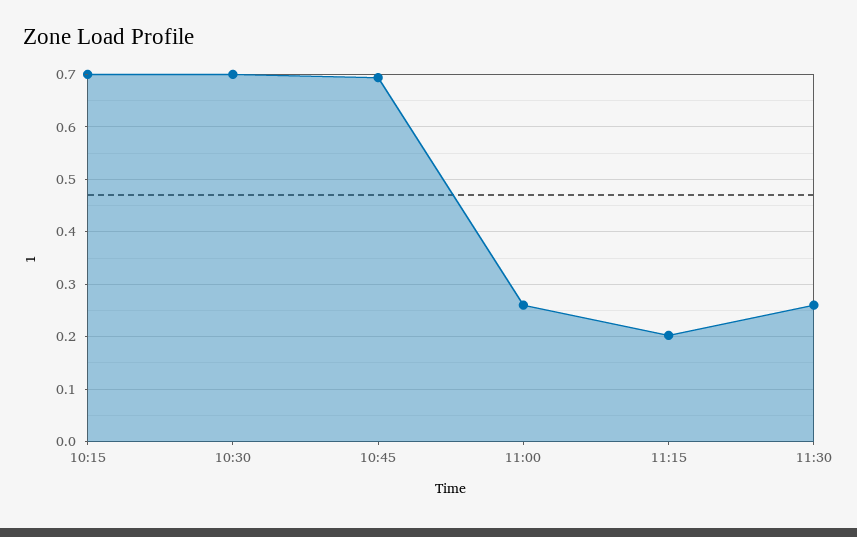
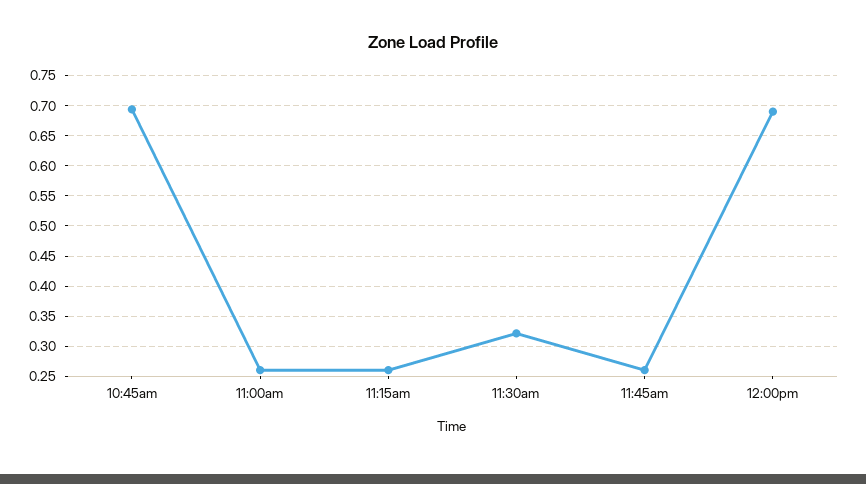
10:15: 0.7 -> none
10:30: 0.7 -> none
11:15: 0.2 -> 0.26
11:30: 0.26 -> 0.32
11:45am: none -> 0.26
12:00pm: none -> 0.69

